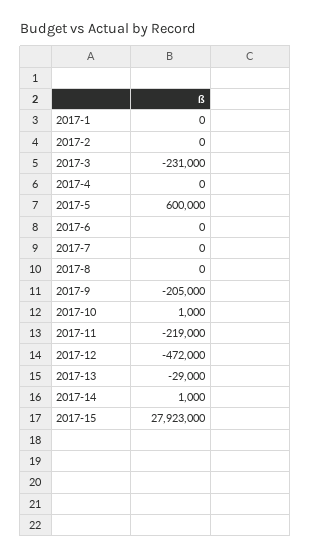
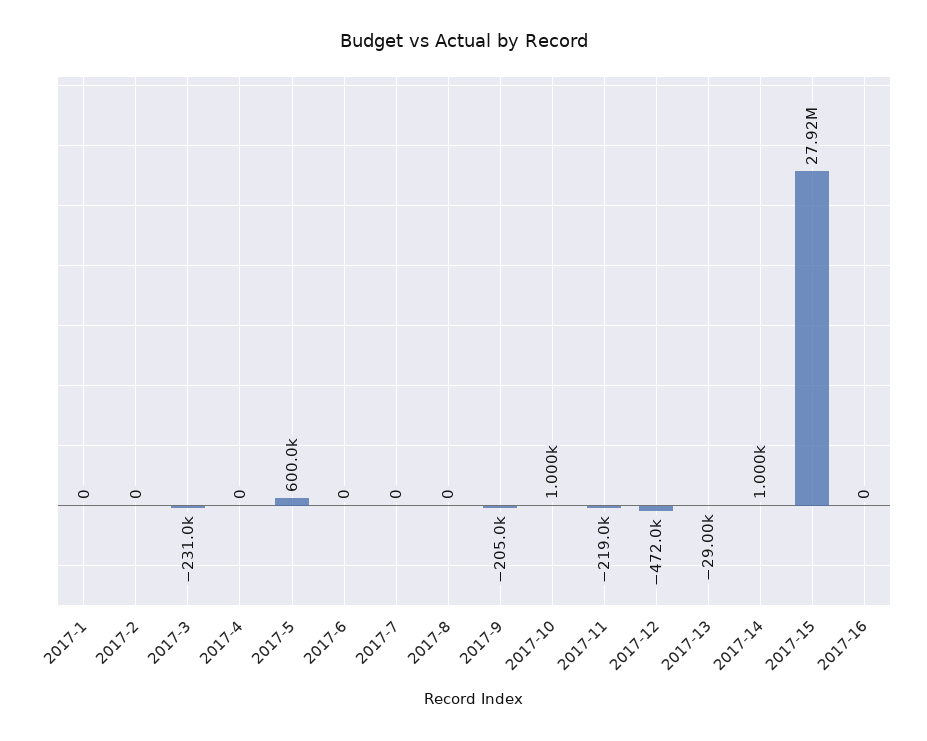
2017-16: none -> 0

